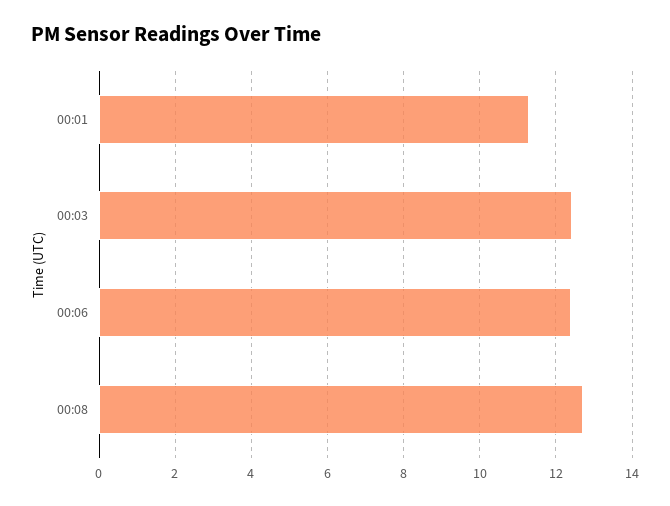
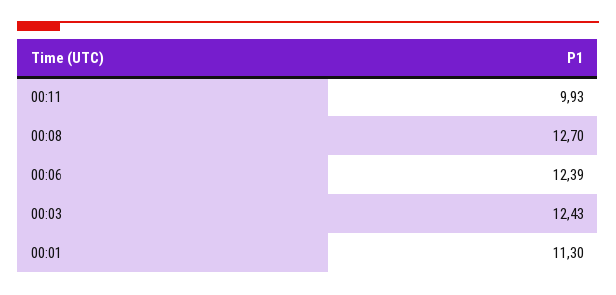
00:11: none -> 9.93

